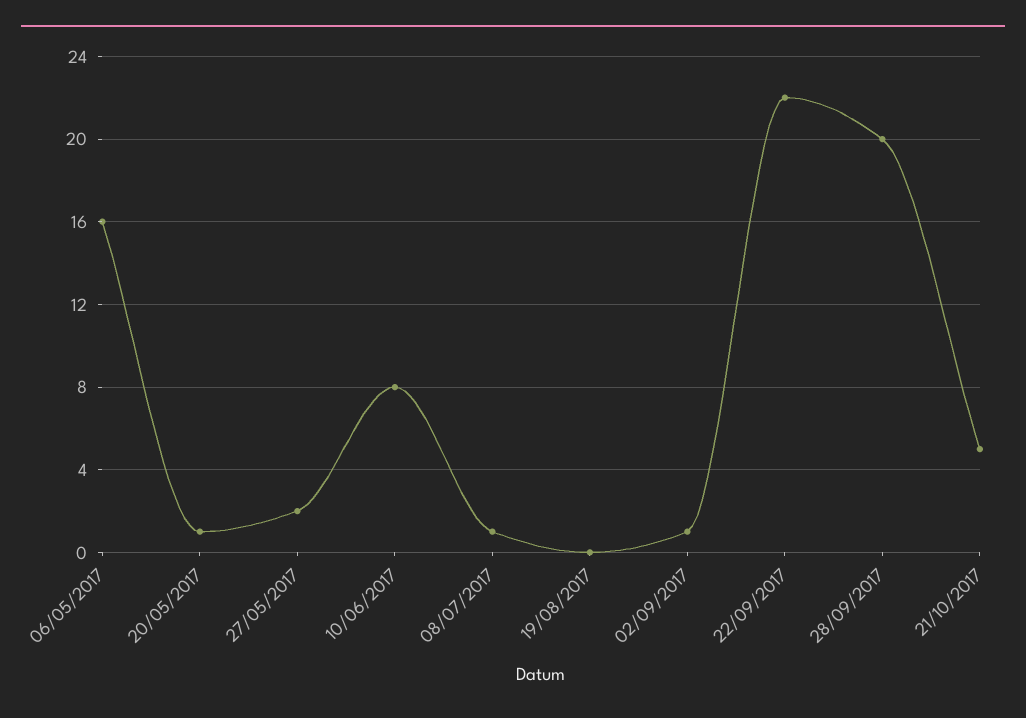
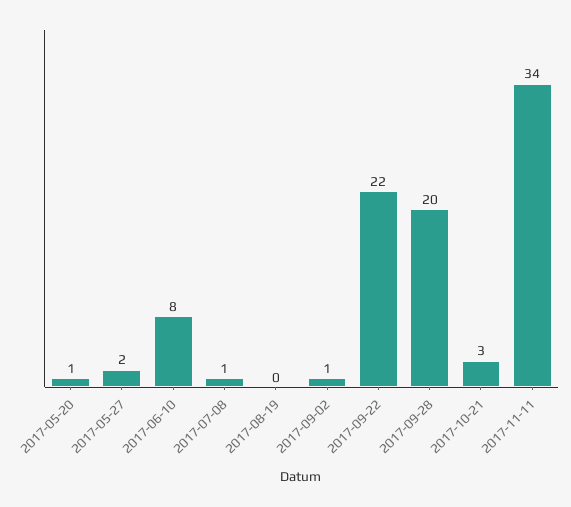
06/05/2017: 16 -> none
21/10/2017: 5 -> 3
2017-11-11: none -> 34

